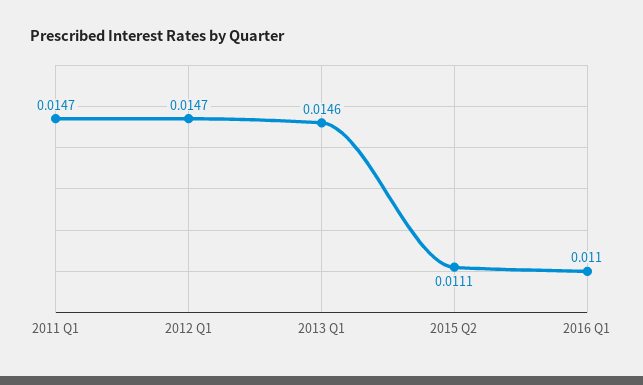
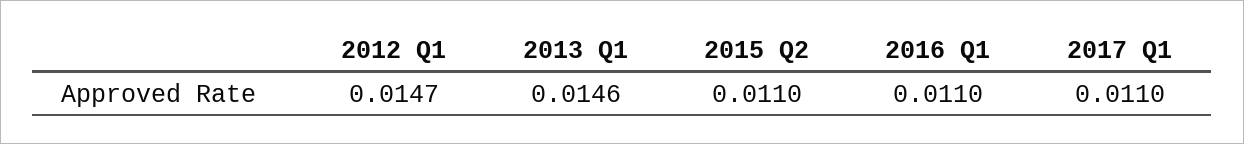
2011 Q1: 0.0147 -> none
2015 Q2: 0.0111 -> 0.011
2017 Q1: none -> 0.011

